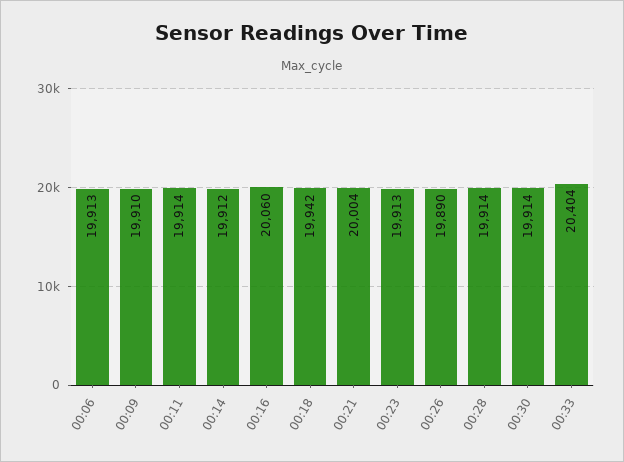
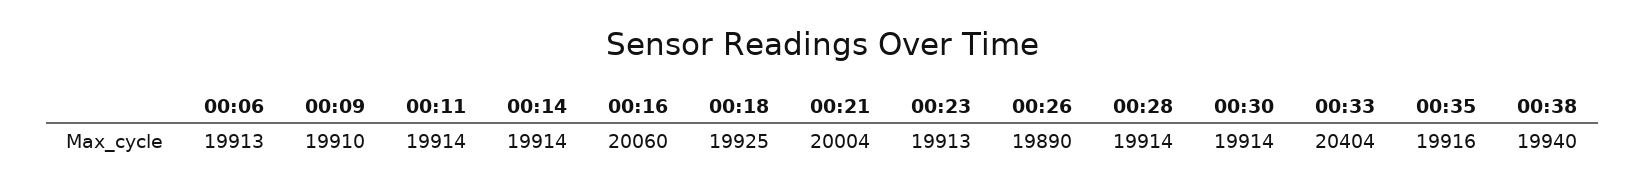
00:14: 19912 -> 19914
00:18: 19942 -> 19925
00:35: none -> 19916
00:38: none -> 19940

